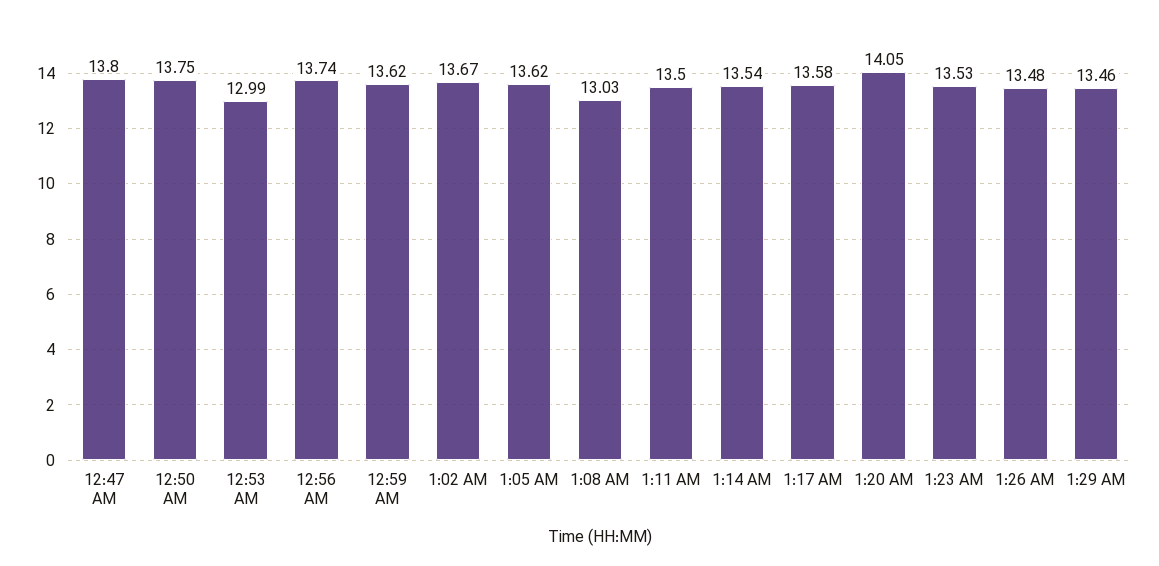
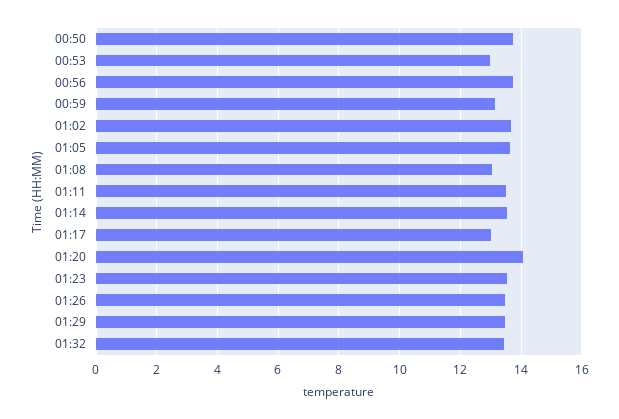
12:47 AM: 13.8 -> none
12:59 AM: 13.62 -> 13.2
1:17 AM: 13.58 -> 13
01:32: none -> 13.4

